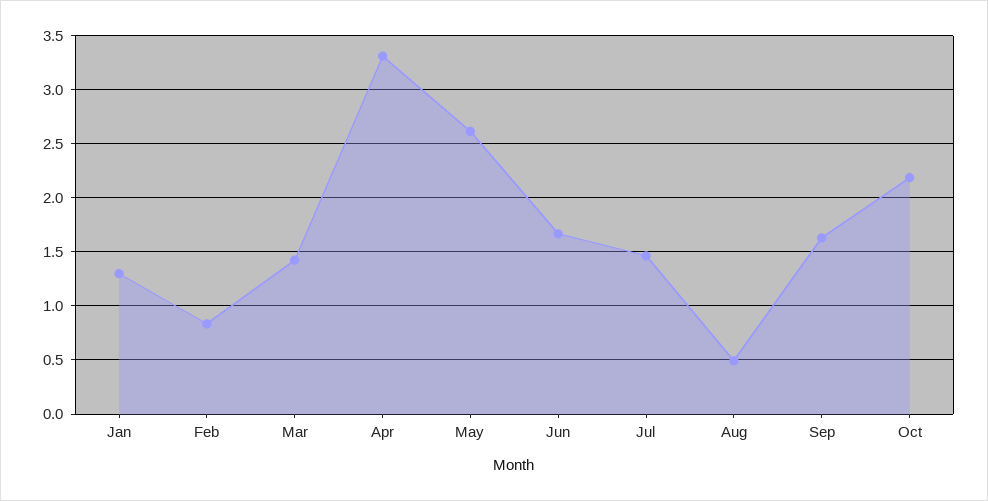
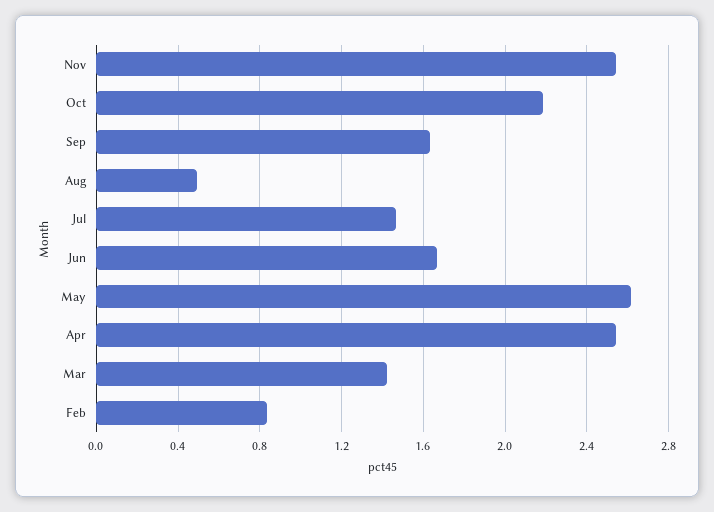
Jan: 1.3 -> none
Apr: 3.3 -> 2.55
Nov: none -> 2.55

